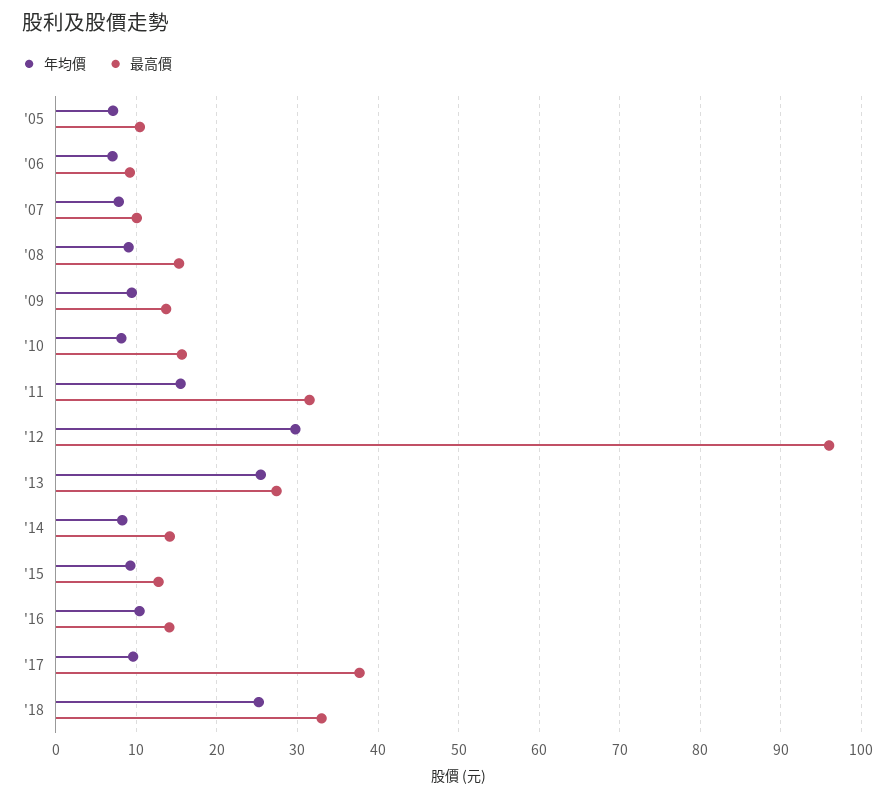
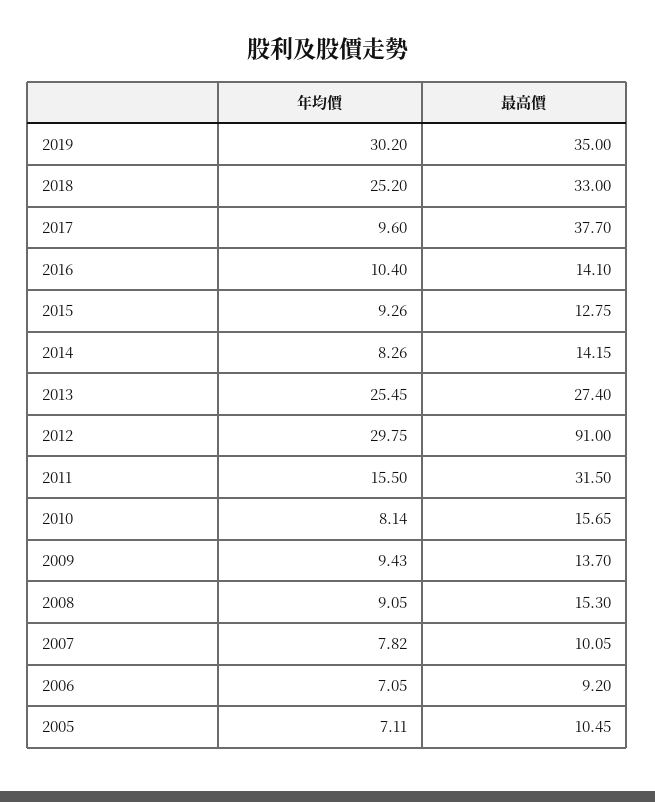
最高價, '12: 96 -> 91
年均價, 2019: none -> 30.2
最高價, 2019: none -> 35

